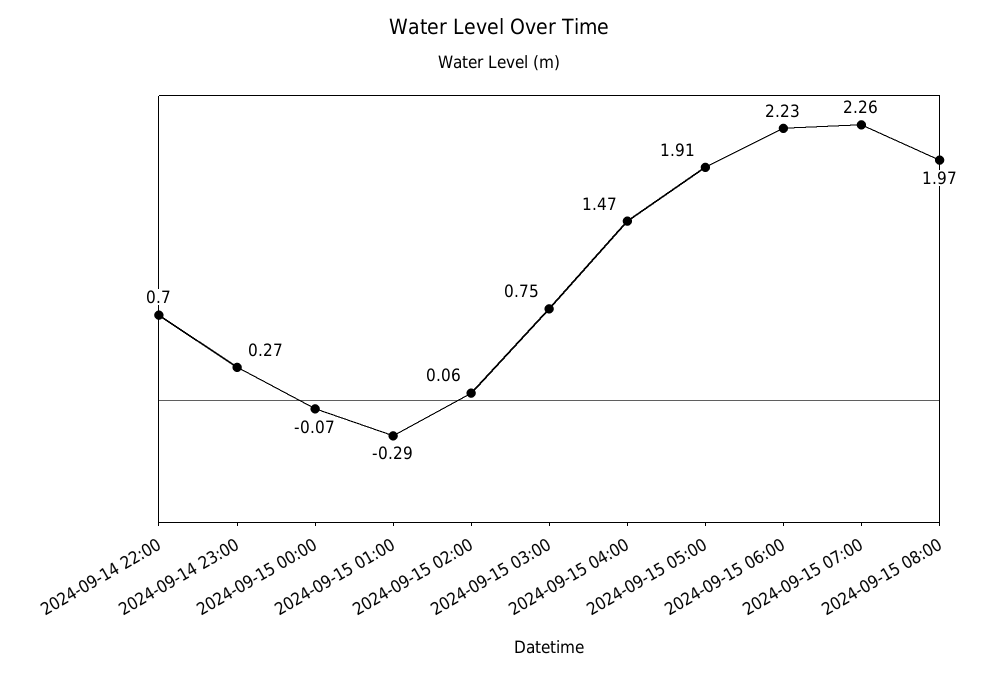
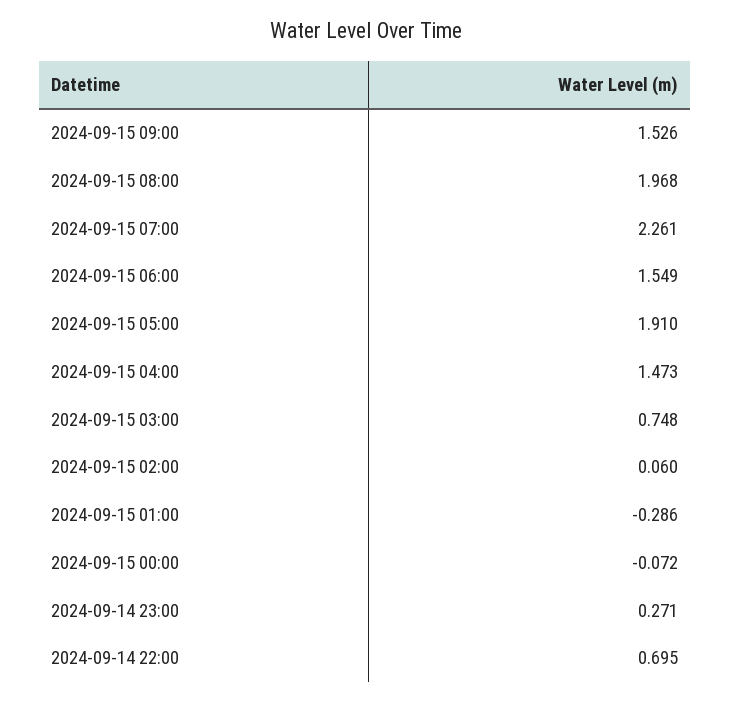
2024-09-15 06:00: 2.23 -> 1.549
2024-09-15 09:00: none -> 1.526

